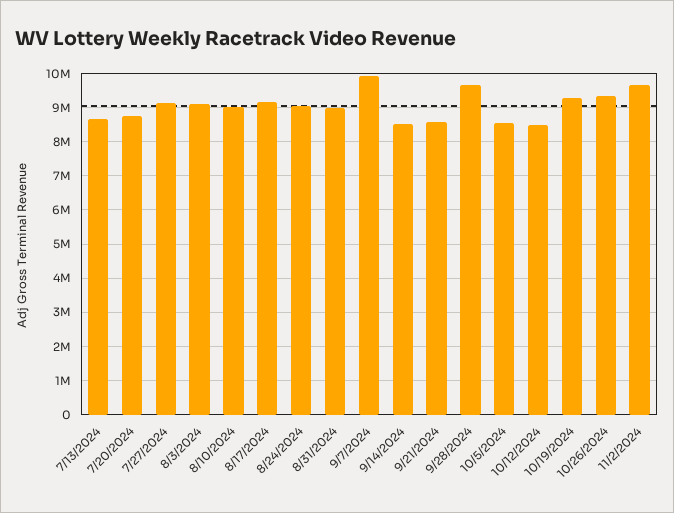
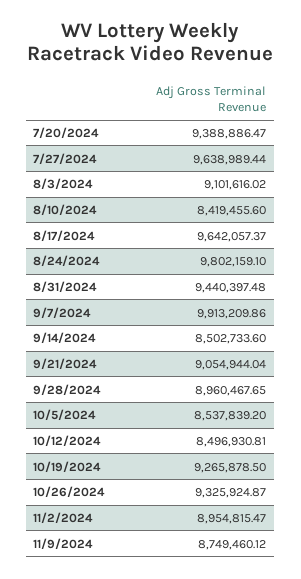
7/13/2024: 8600000 -> none
7/20/2024: 8800000 -> 9388886.47
7/27/2024: 9200000 -> 9638989.44
8/10/2024: 9000000 -> 8419455.6
8/17/2024: 9200000 -> 9642057.37
8/24/2024: 9000000 -> 9802159.1
8/31/2024: 9000000 -> 9440397.48
9/21/2024: 8600000 -> 9054944.04
9/28/2024: 9600000 -> 8960467.65
11/2/2024: 9600000 -> 8954815.47
11/9/2024: none -> 8749460.12

